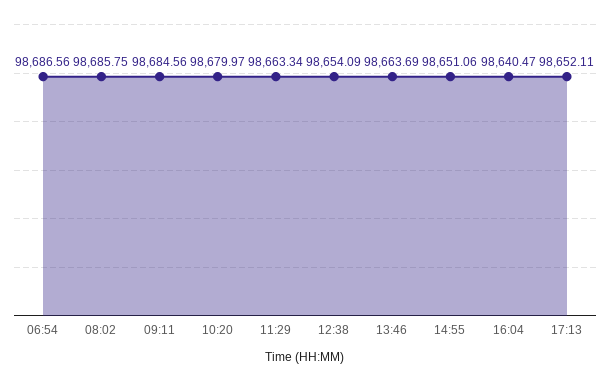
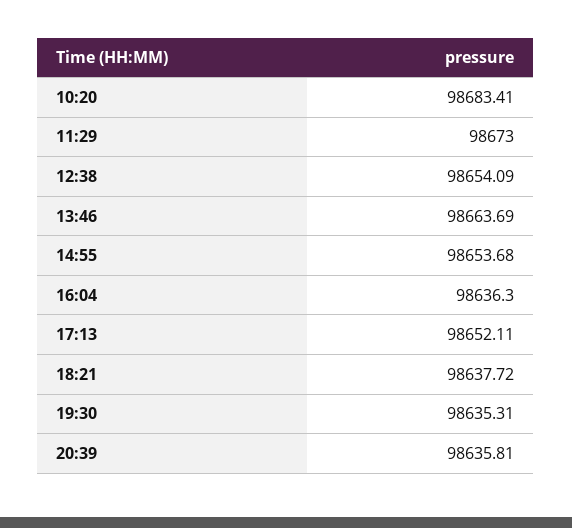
06:54: 98686.56 -> none
08:02: 98685.75 -> none
09:11: 98684.56 -> none
10:20: 98679.97 -> 98683.41
11:29: 98663.34 -> 98673
14:55: 98651.06 -> 98653.68
16:04: 98640.47 -> 98636.3
18:21: none -> 98637.72
19:30: none -> 98635.31
20:39: none -> 98635.81

